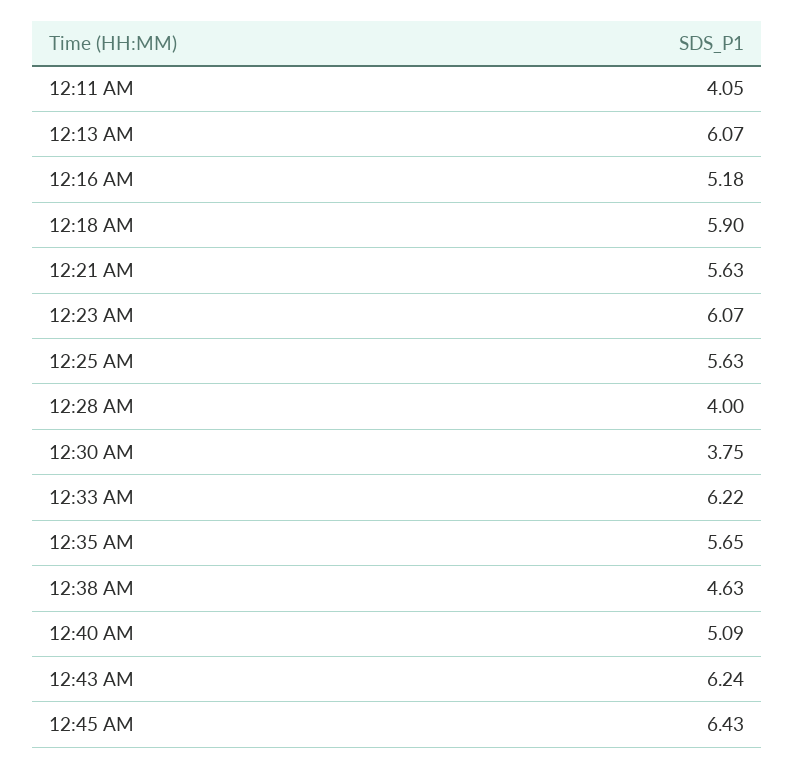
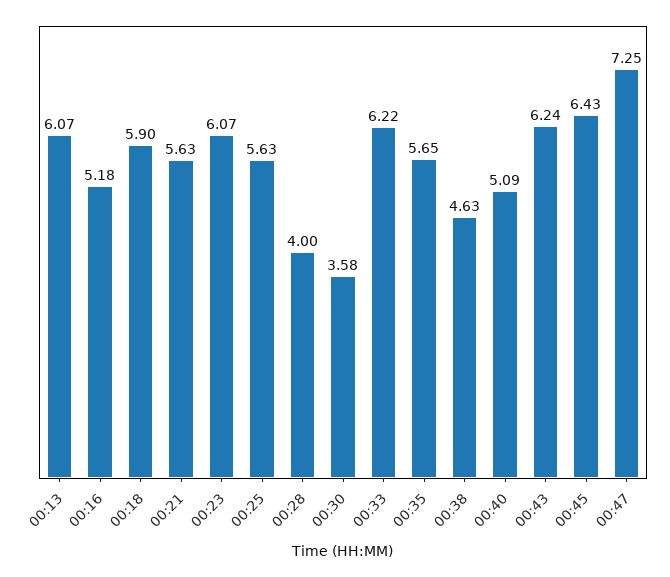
12:11 AM: 4.05 -> none
12:30 AM: 3.75 -> 3.58
00:47: none -> 7.25

